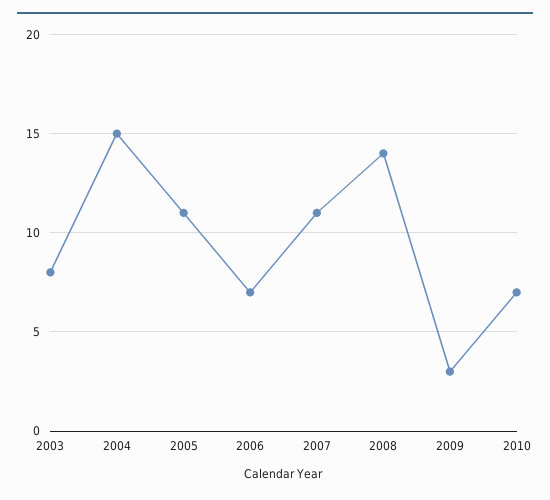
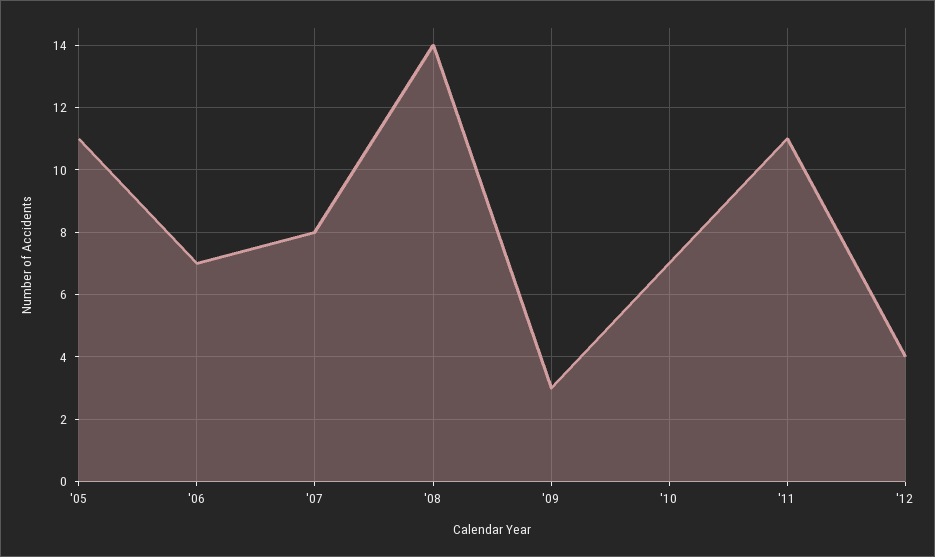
2003: 8 -> none
2004: 15 -> none
2007: 11 -> 8
'11: none -> 11
'12: none -> 4

